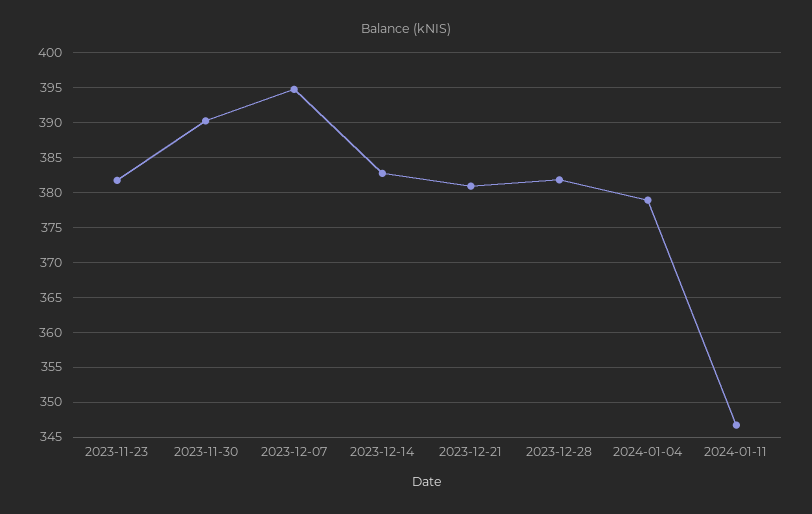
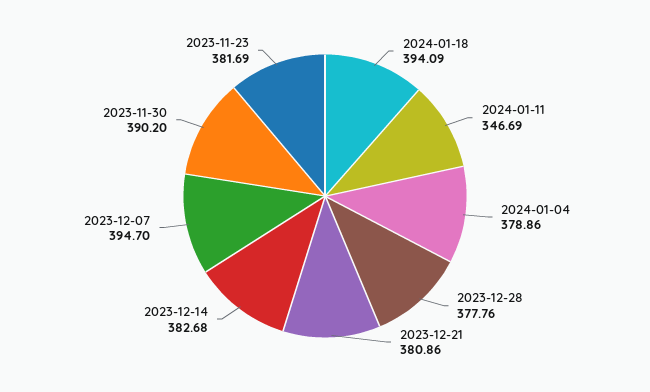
2023-12-28: 382 -> 377.76
2024-01-18: none -> 394.09

